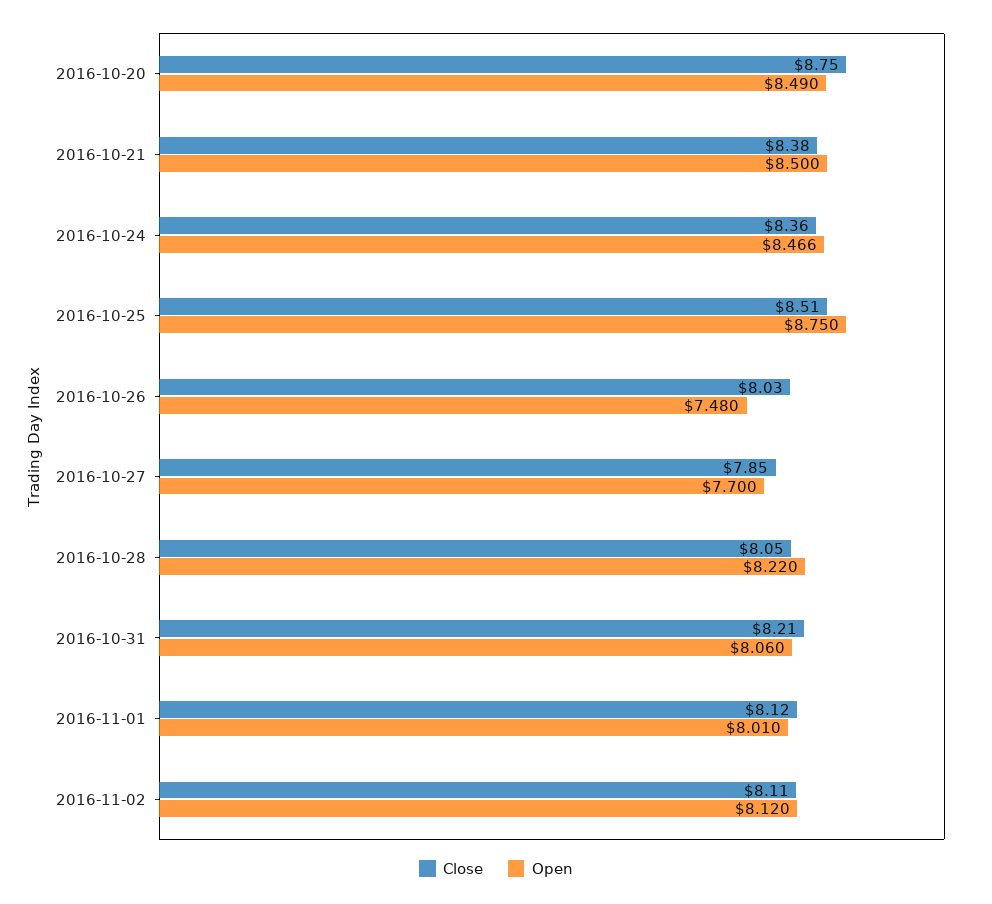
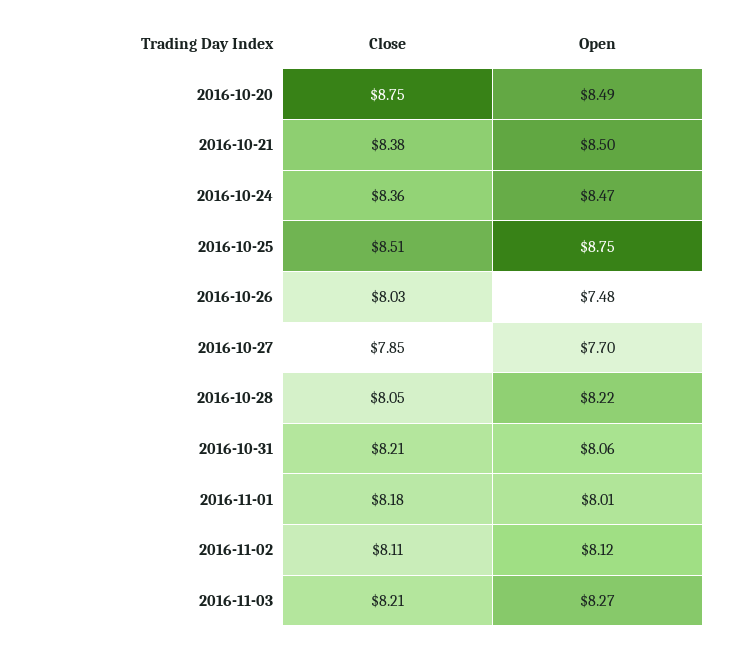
Close, 2016-11-01: 8.12 -> 8.18
Close, 2016-11-03: none -> 8.21
Open, 2016-11-03: none -> 8.27

